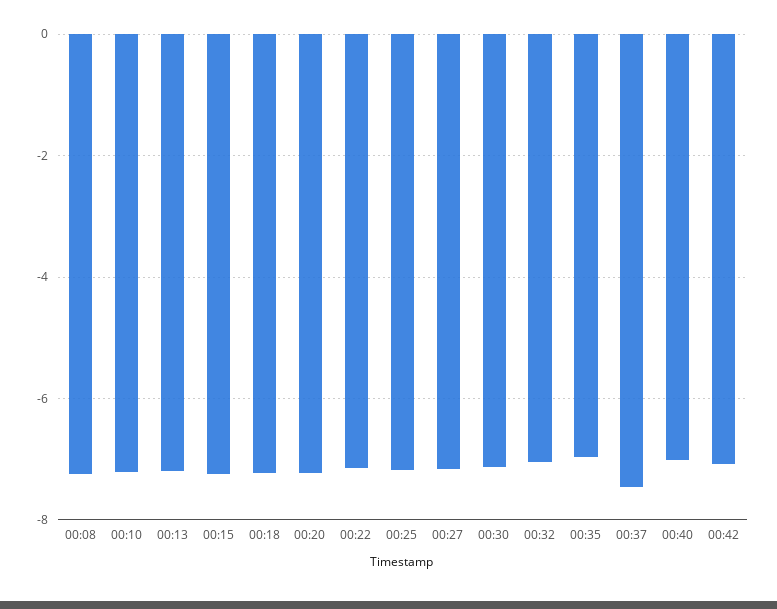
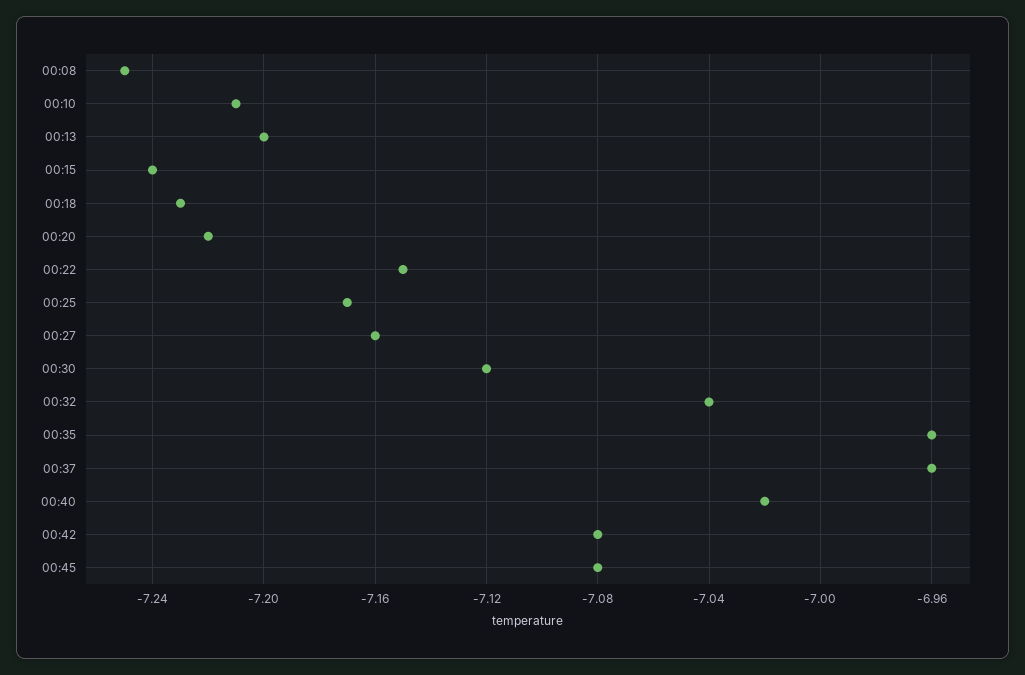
00:37: -7.4 -> -6.96
00:45: none -> -7.08

